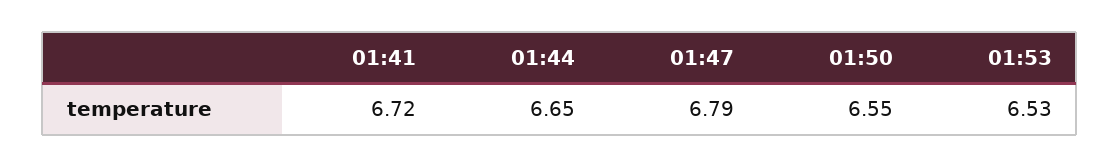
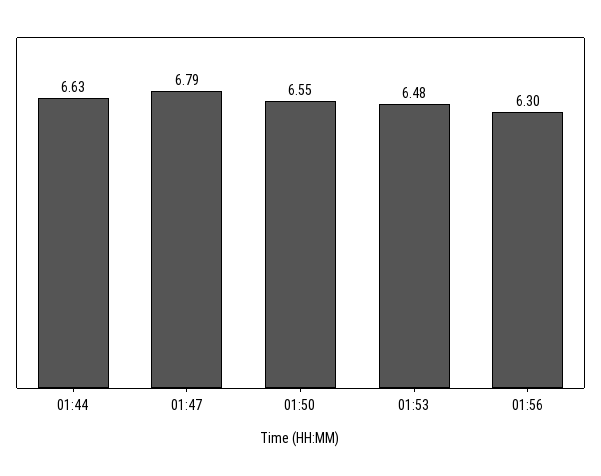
01:41: 6.72 -> none
01:44: 6.65 -> 6.63
01:53: 6.53 -> 6.48
01:56: none -> 6.3

